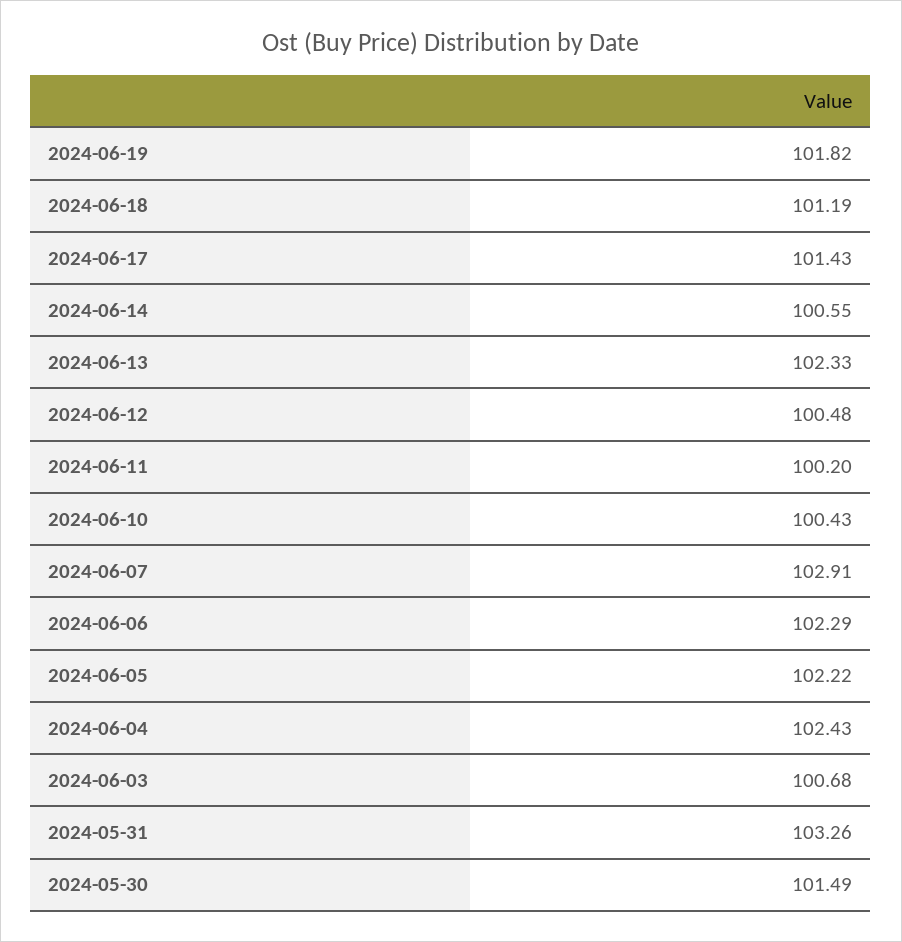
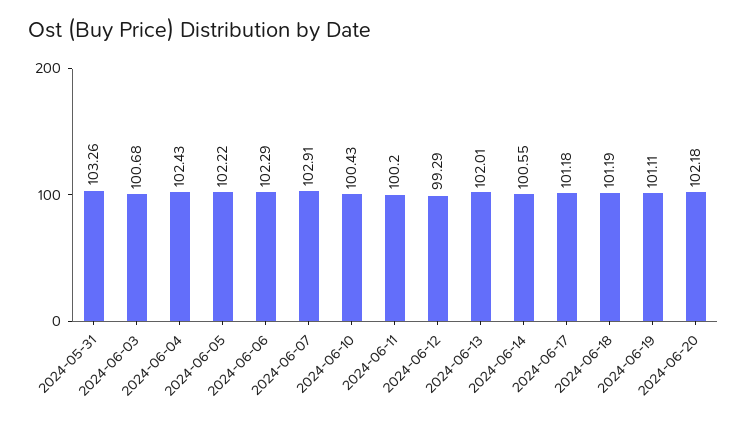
2024-06-19: 101.82 -> 101.11
2024-06-17: 101.43 -> 101.18
2024-06-13: 102.33 -> 102.01
2024-06-12: 100.48 -> 99.29
2024-05-30: 101.49 -> none
2024-06-20: none -> 102.18

